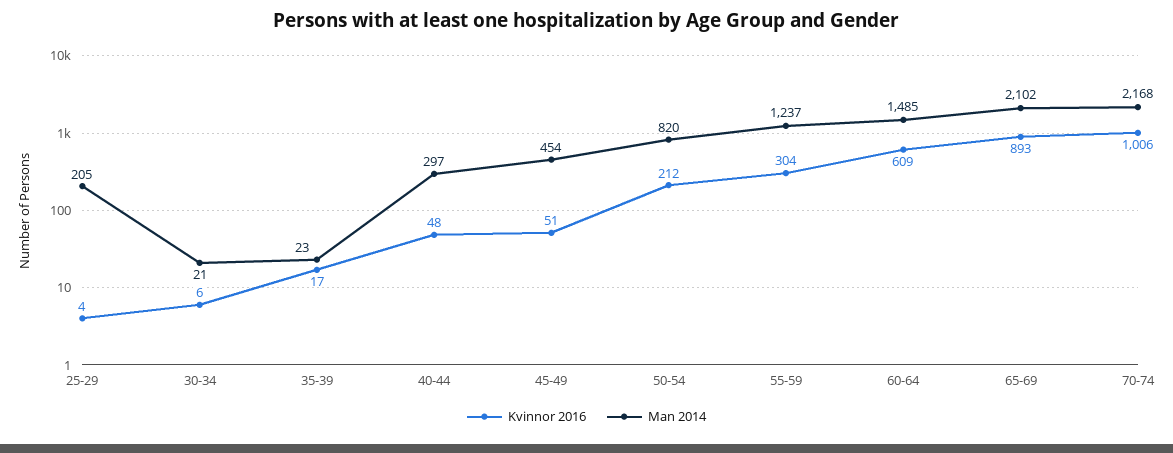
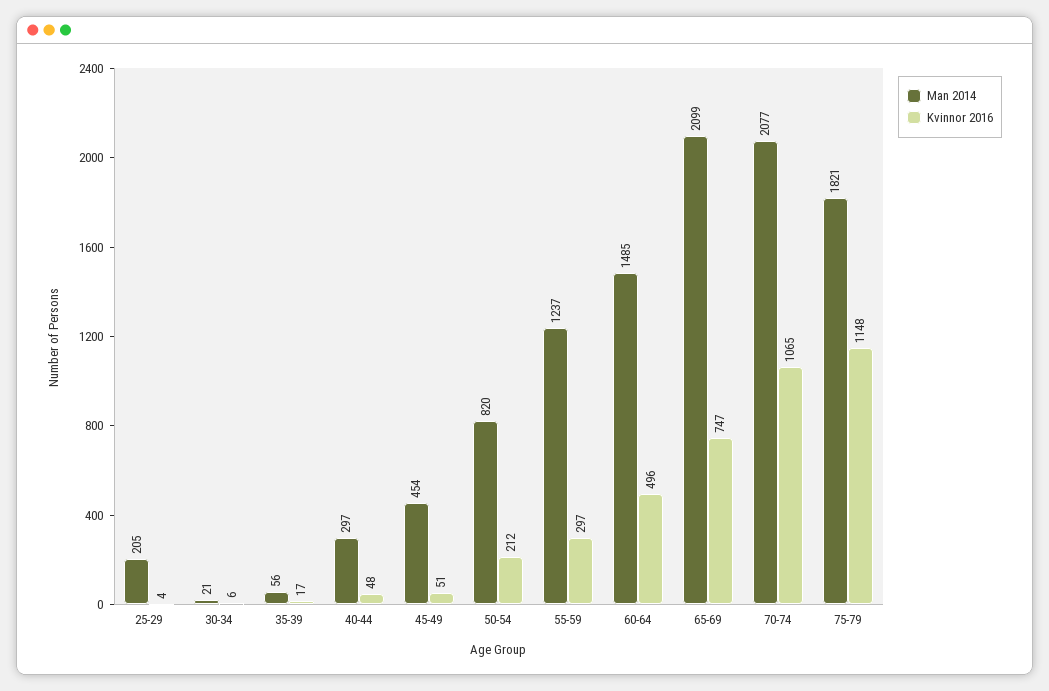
Man 2014, 35-39: 23 -> 56
Kvinnor 2016, 55-59: 304 -> 297
Kvinnor 2016, 60-64: 609 -> 496
Kvinnor 2016, 65-69: 893 -> 747
Man 2014, 65-69: 2102 -> 2099
Kvinnor 2016, 70-74: 1006 -> 1065
Man 2014, 70-74: 2168 -> 2077
Man 2014, 75-79: none -> 1821
Kvinnor 2016, 75-79: none -> 1148

